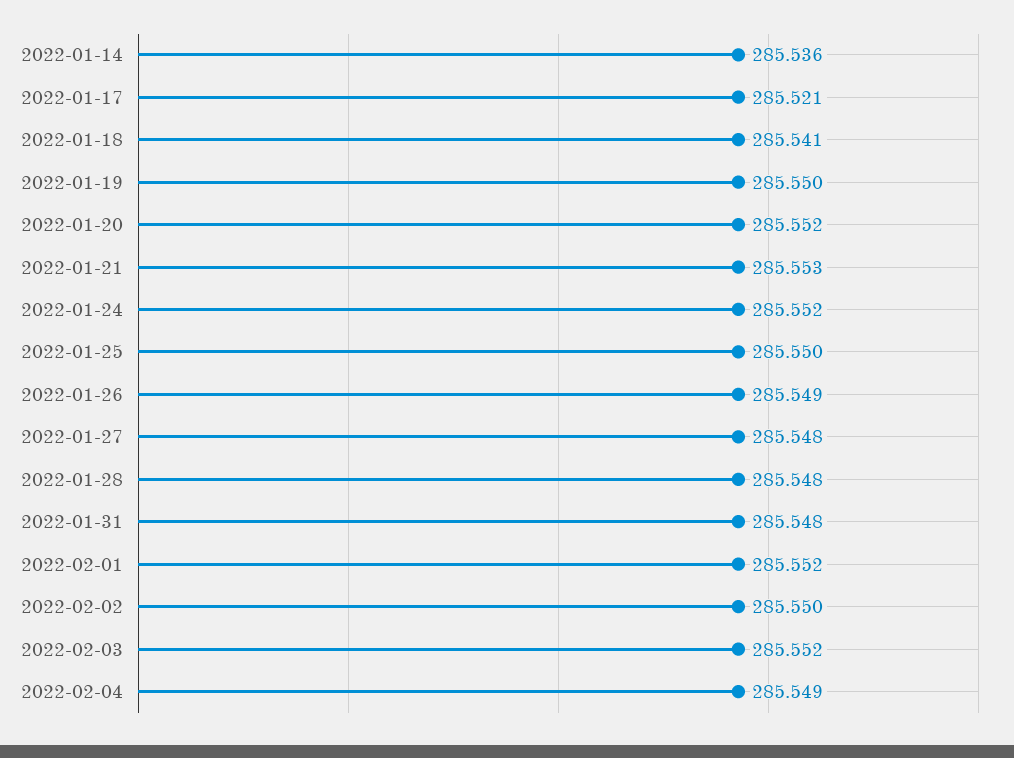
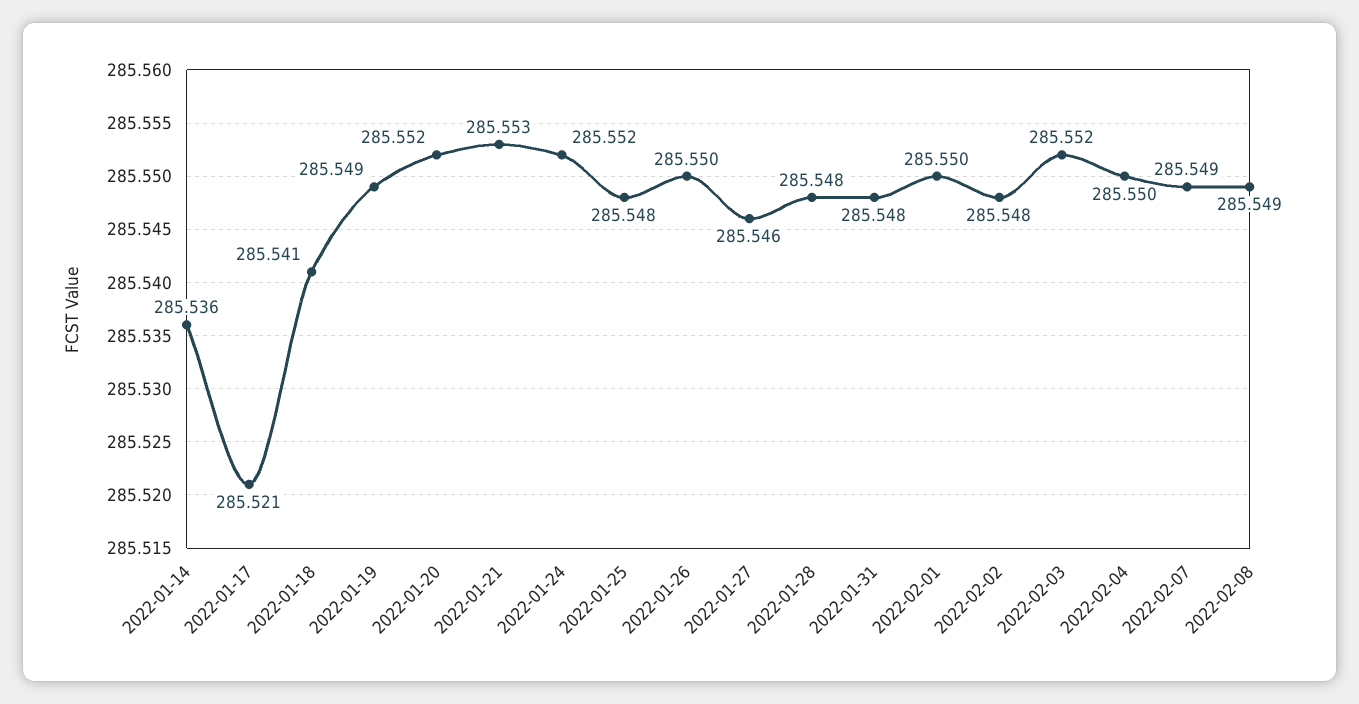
2022-01-19: 285.55 -> 285.549
2022-01-25: 285.55 -> 285.548
2022-01-26: 285.549 -> 285.55
2022-01-27: 285.548 -> 285.546
2022-02-01: 285.552 -> 285.55
2022-02-02: 285.55 -> 285.548
2022-02-04: 285.549 -> 285.55
2022-02-07: none -> 285.549
2022-02-08: none -> 285.549

